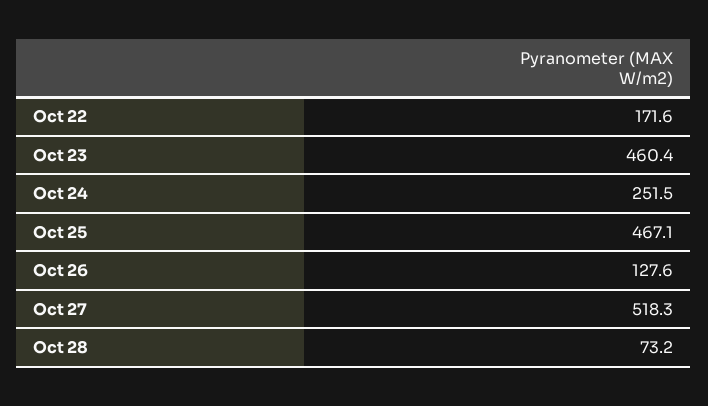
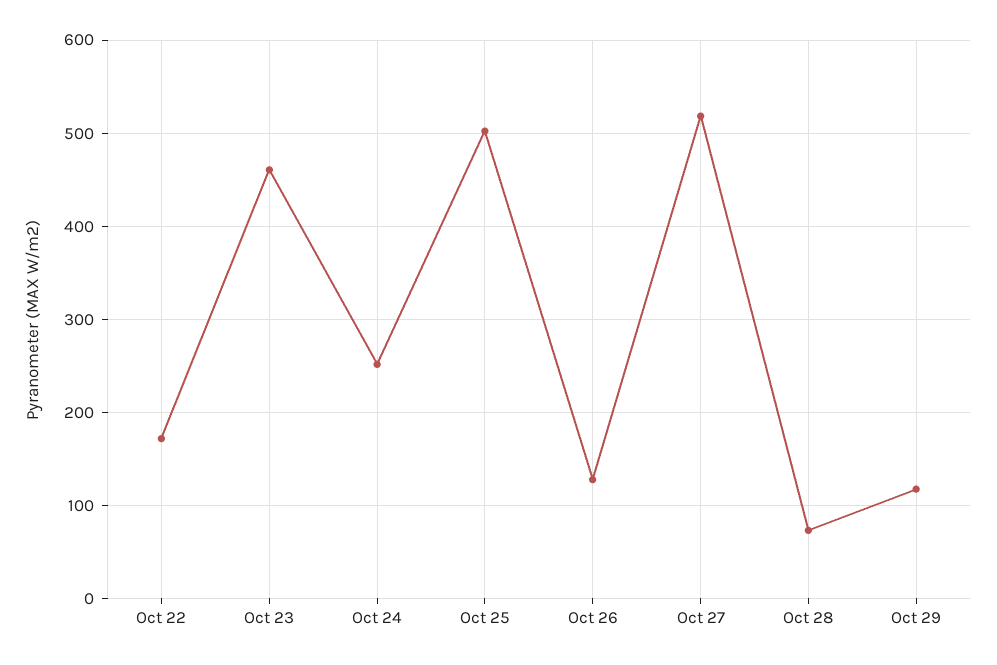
Oct 25: 467.1 -> 500
Oct 29: none -> 120

